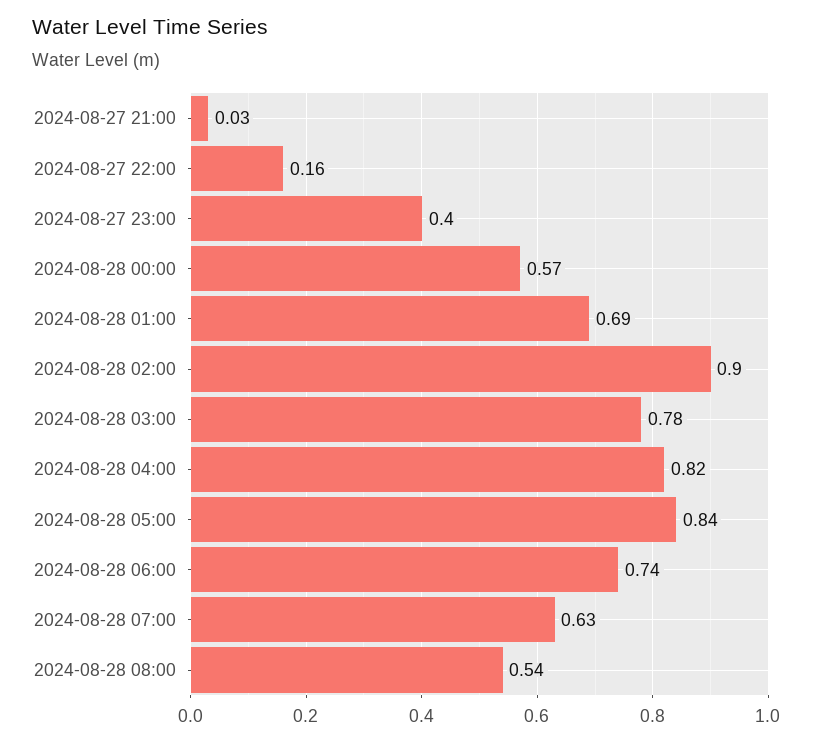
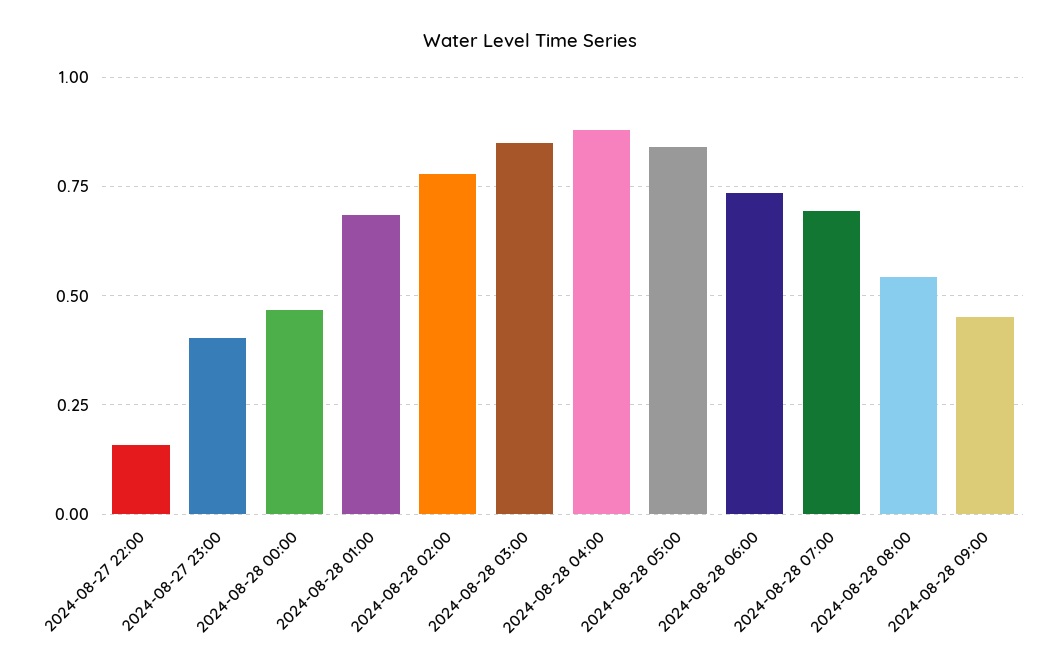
2024-08-27 21:00: 0.03 -> none
2024-08-28 00:00: 0.57 -> 0.475
2024-08-28 02:00: 0.9 -> 0.775
2024-08-28 03:00: 0.78 -> 0.85
2024-08-28 04:00: 0.82 -> 0.875
2024-08-28 07:00: 0.63 -> 0.7
2024-08-28 09:00: none -> 0.45

